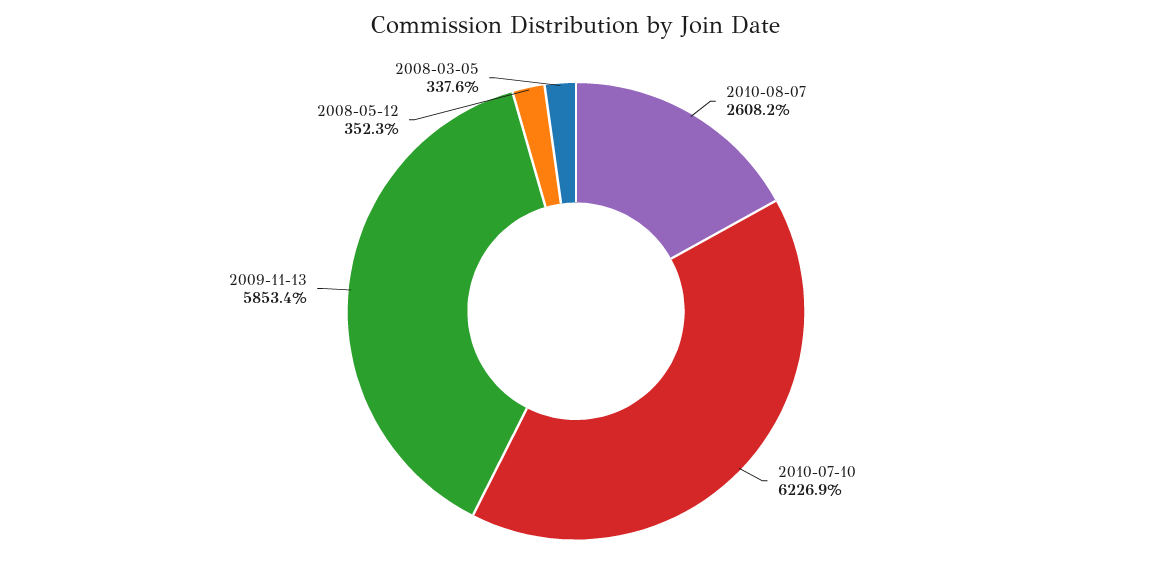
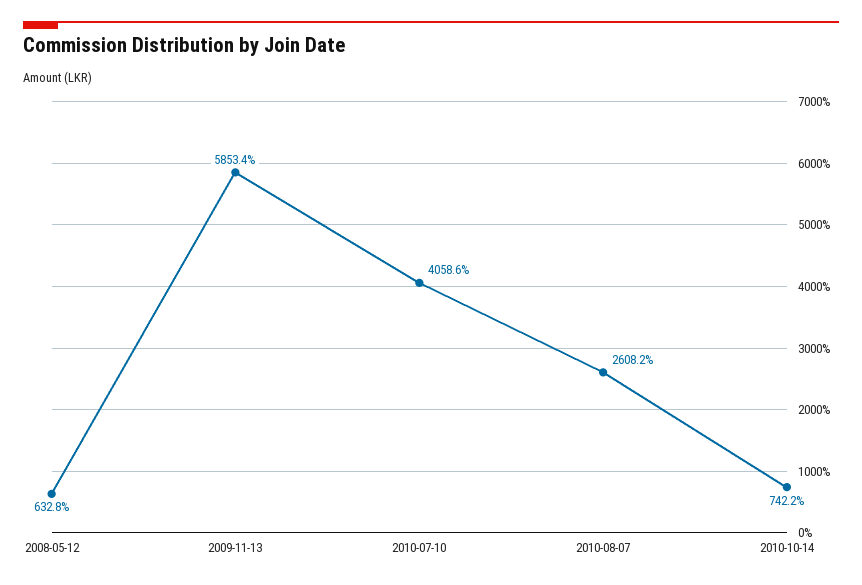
2010-07-10: 6226.9 -> 4058.6
2008-05-12: 352.3 -> 632.8
2008-03-05: 337.6 -> none
2010-10-14: none -> 742.2

